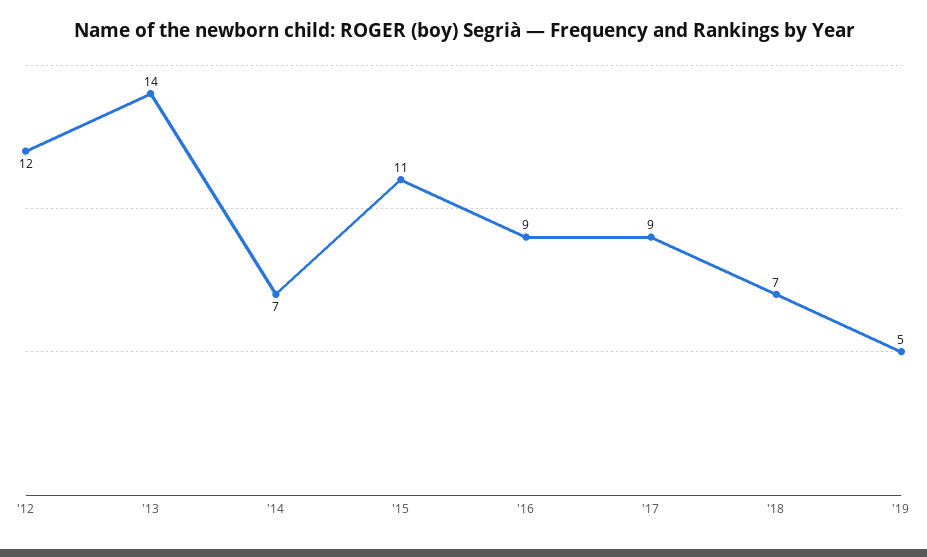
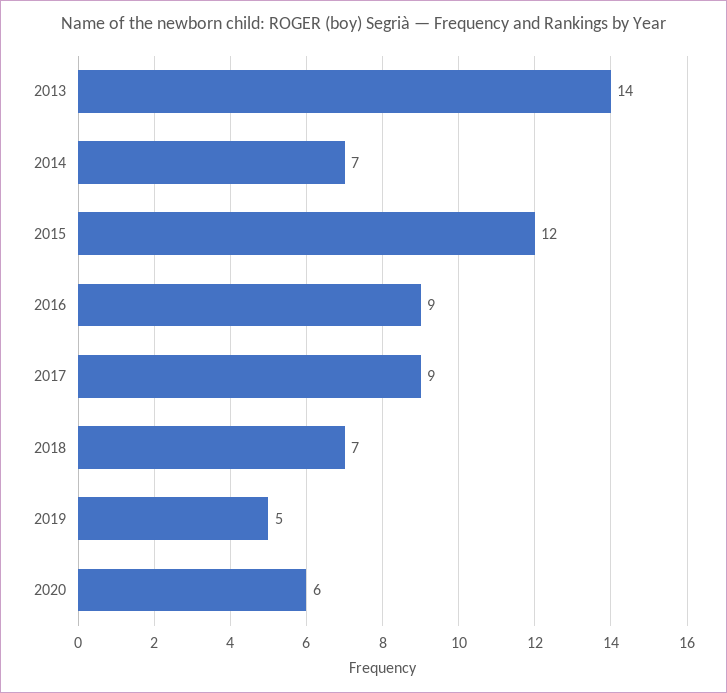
'12: 12 -> none
'15: 11 -> 12
2020: none -> 6

